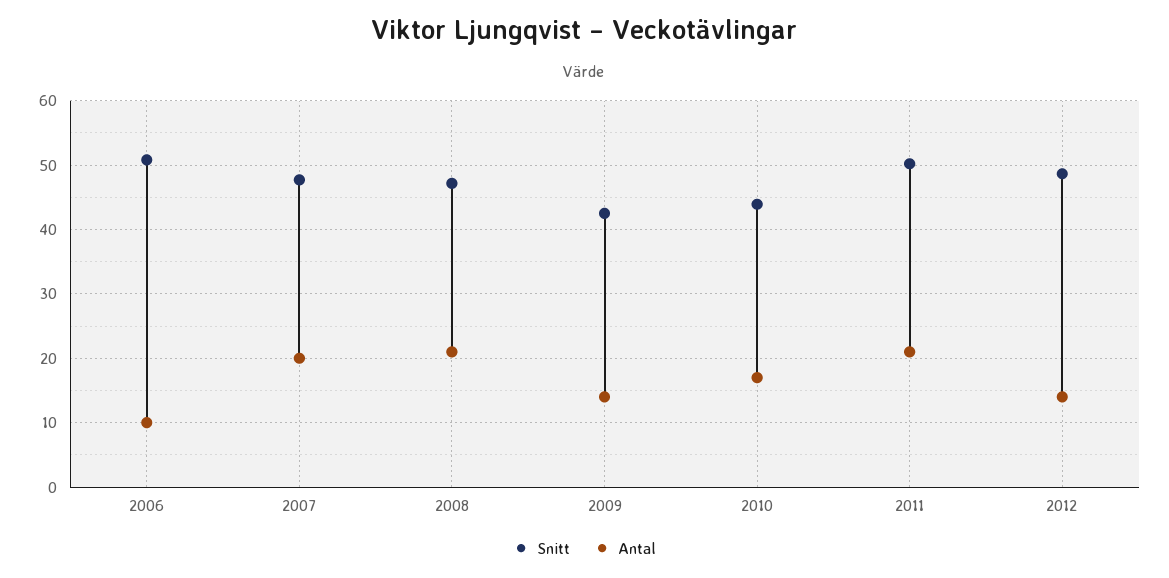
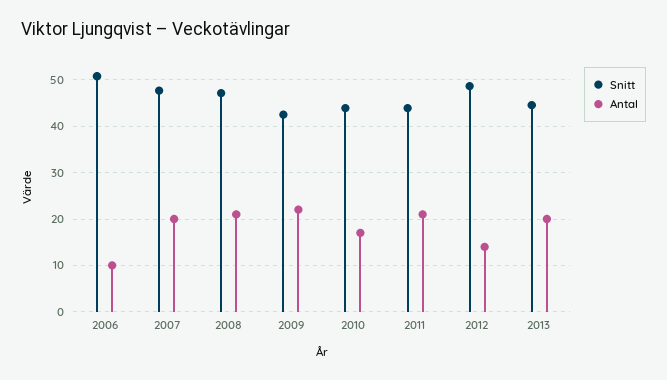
Antal, 2009: 14 -> 22
Snitt, 2011: 50 -> 44
Snitt, 2013: none -> 44
Antal, 2013: none -> 20

